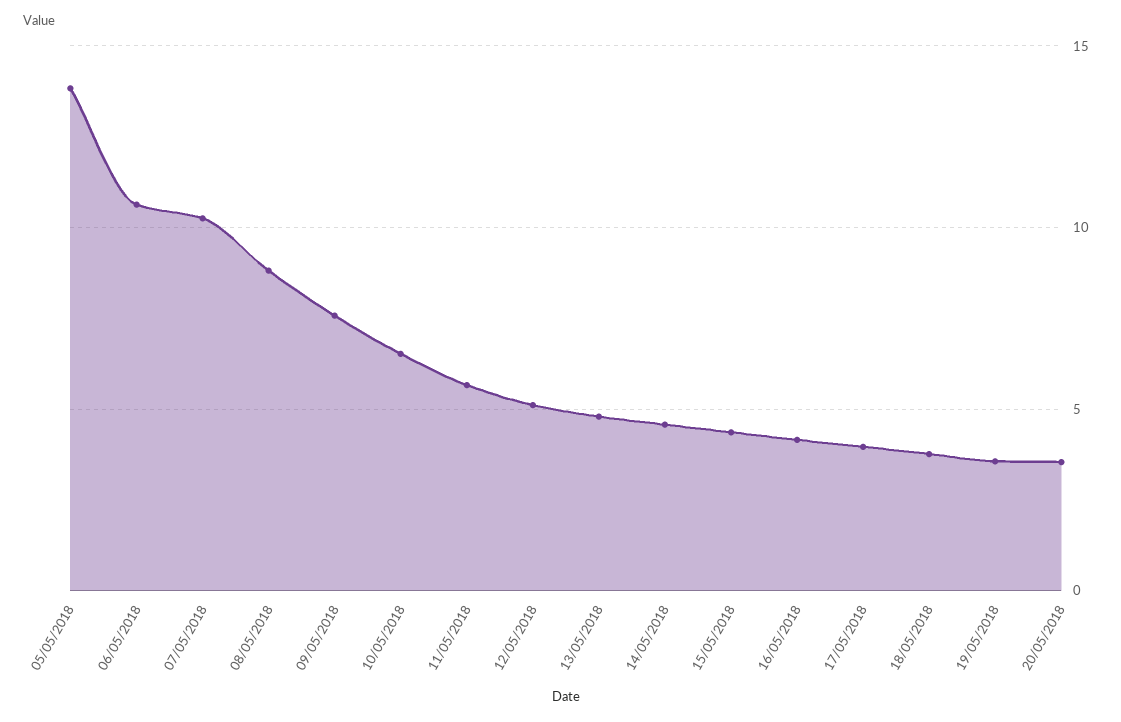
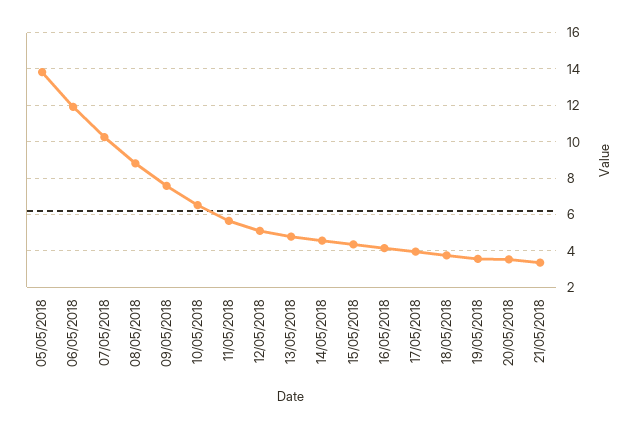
06/05/2018: 10.5 -> 12
21/05/2018: none -> 3.5

